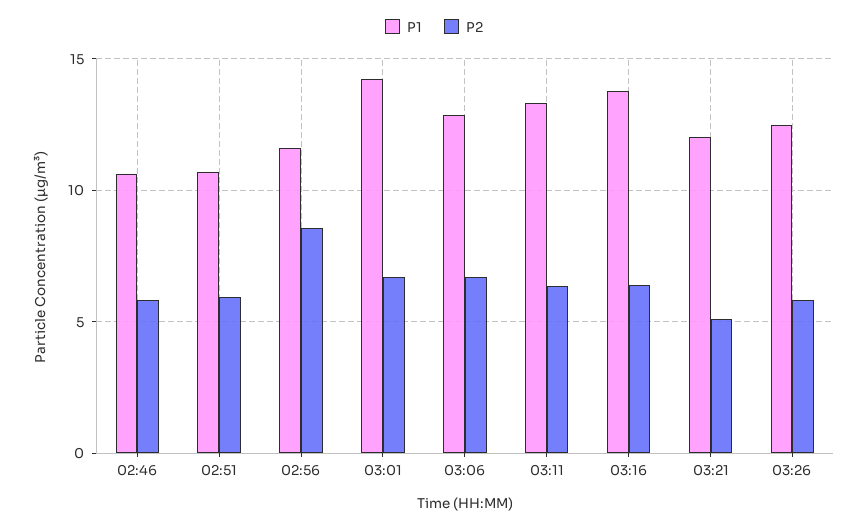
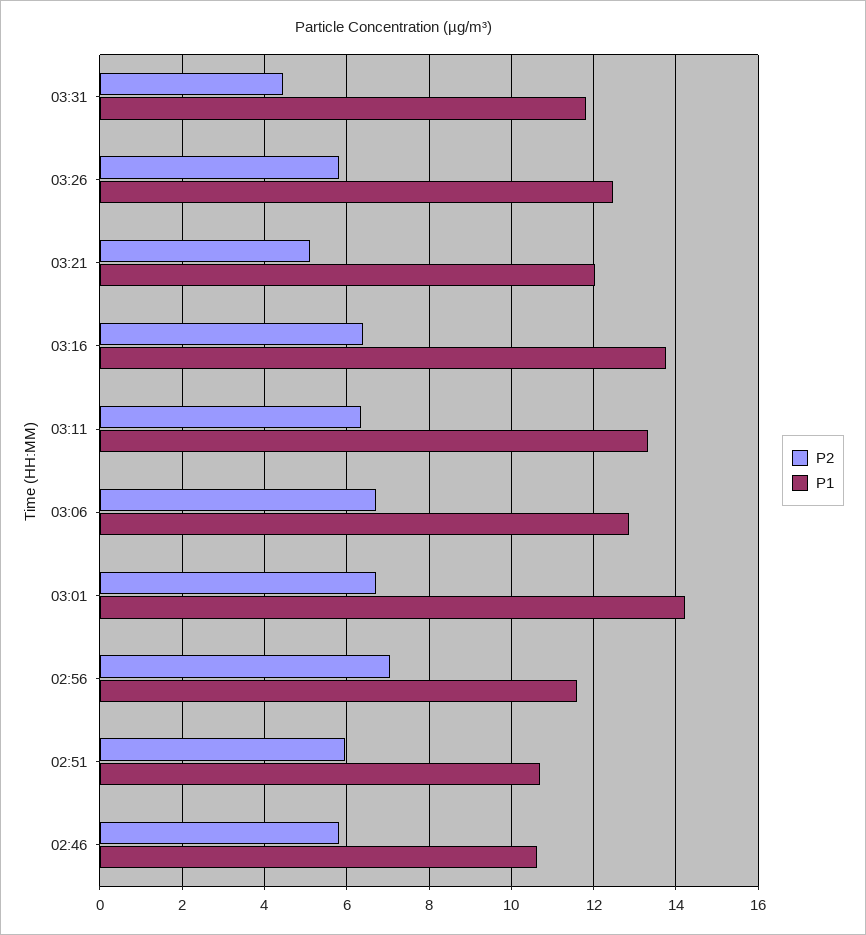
P2, 02:56: 8.5 -> 7
P2, 03:31: none -> 4.4
P1, 03:31: none -> 11.8

